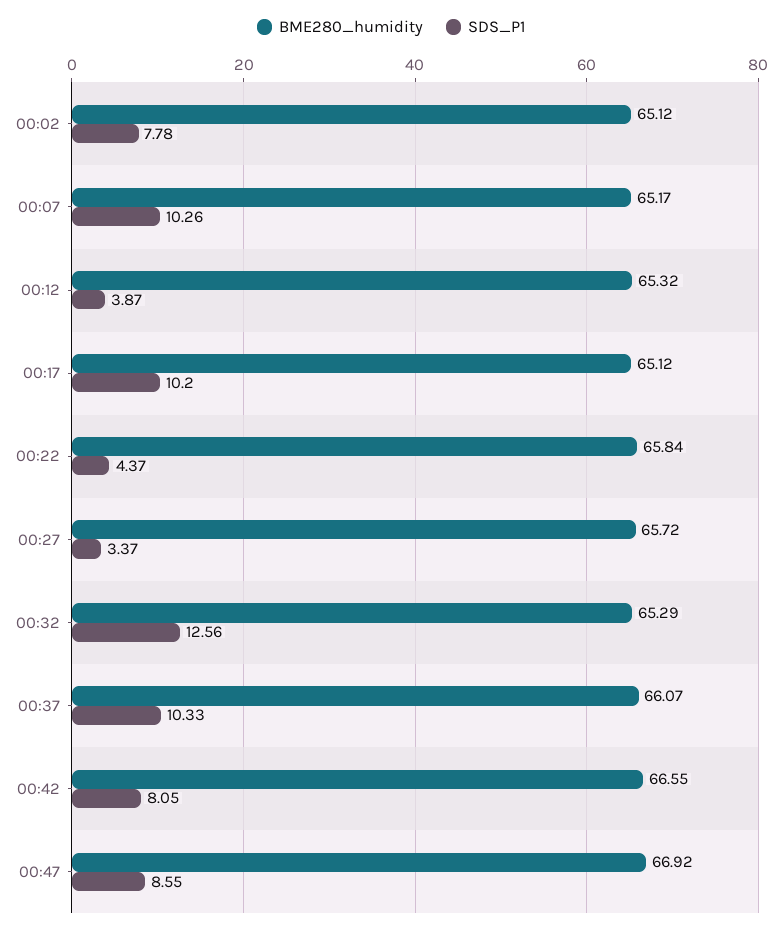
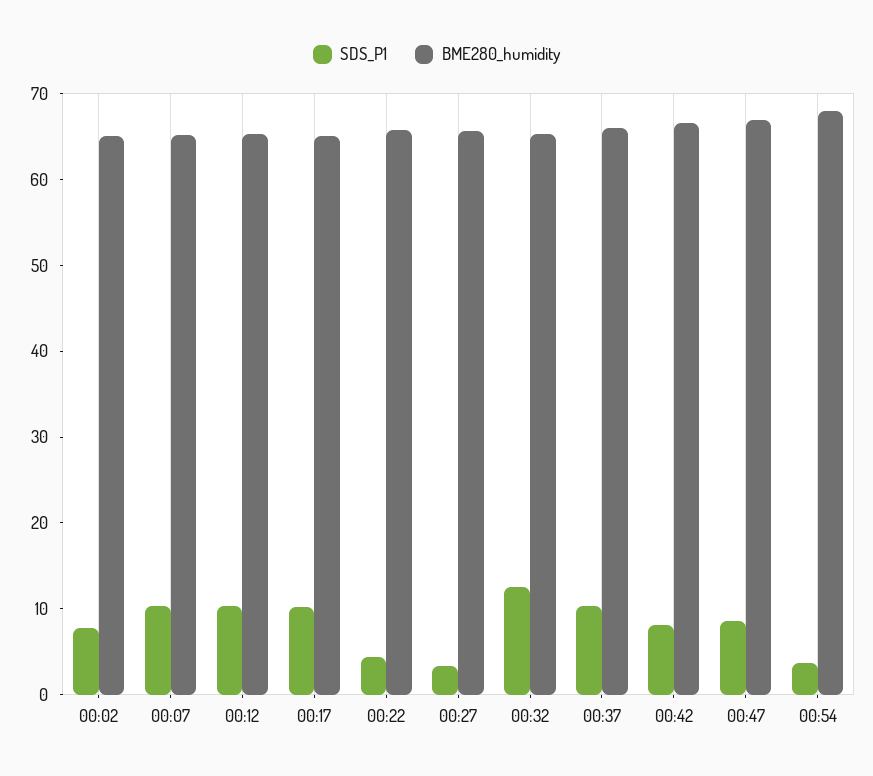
SDS_P1, 00:12: 3.87 -> 10
SDS_P1, 00:54: none -> 4
BME280_humidity, 00:54: none -> 68

